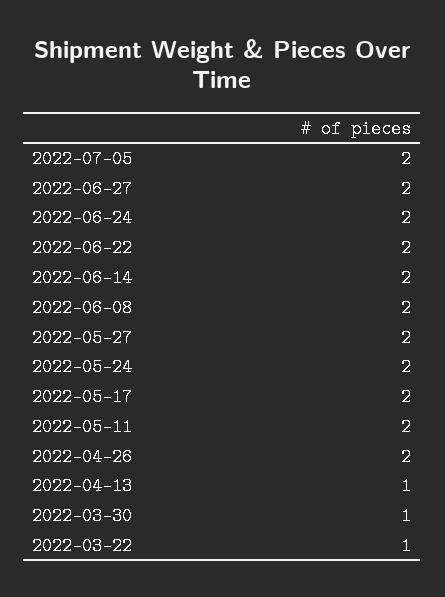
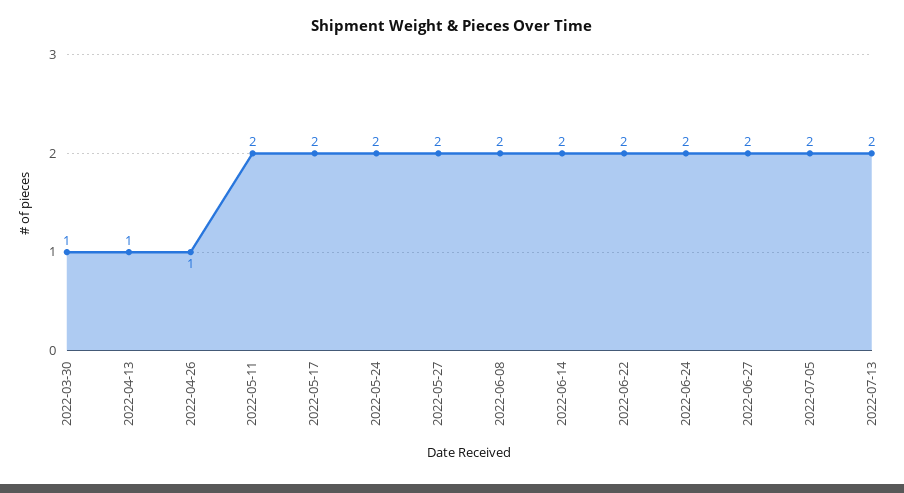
2022-04-26: 2 -> 1
2022-03-22: 1 -> none
2022-07-13: none -> 2

